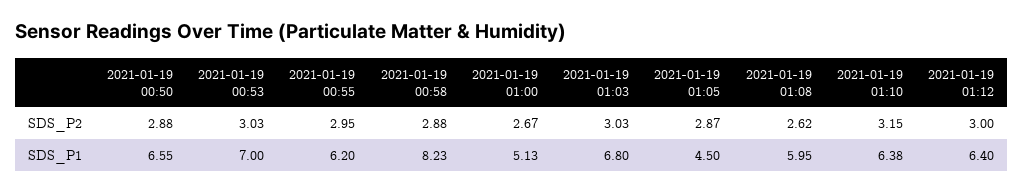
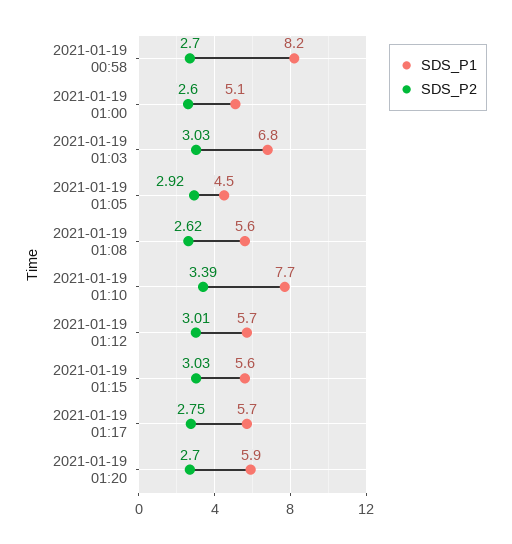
SDS_P2, 2021-01-19 00:50: 2.88 -> none
SDS_P2, 2021-01-19 00:53: 3.03 -> none
SDS_P2, 2021-01-19 00:55: 2.95 -> none
SDS_P2, 2021-01-19 00:58: 2.88 -> 2.7
SDS_P2, 2021-01-19 01:00: 2.67 -> 2.6
SDS_P2, 2021-01-19 01:05: 2.87 -> 2.92
SDS_P2, 2021-01-19 01:10: 3.15 -> 3.39
SDS_P2, 2021-01-19 01:12: 3 -> 3.01
SDS_P1, 2021-01-19 00:50: 6.55 -> none
SDS_P1, 2021-01-19 00:53: 7 -> none
SDS_P1, 2021-01-19 00:55: 6.2 -> none
SDS_P1, 2021-01-19 01:08: 5.95 -> 5.6
SDS_P1, 2021-01-19 01:10: 6.38 -> 7.7
SDS_P1, 2021-01-19 01:12: 6.4 -> 5.7
SDS_P1, 2021-01-19 01:15: none -> 5.6
SDS_P2, 2021-01-19 01:15: none -> 3.03
SDS_P1, 2021-01-19 01:17: none -> 5.7
SDS_P2, 2021-01-19 01:17: none -> 2.75
SDS_P1, 2021-01-19 01:20: none -> 5.9
SDS_P2, 2021-01-19 01:20: none -> 2.7

